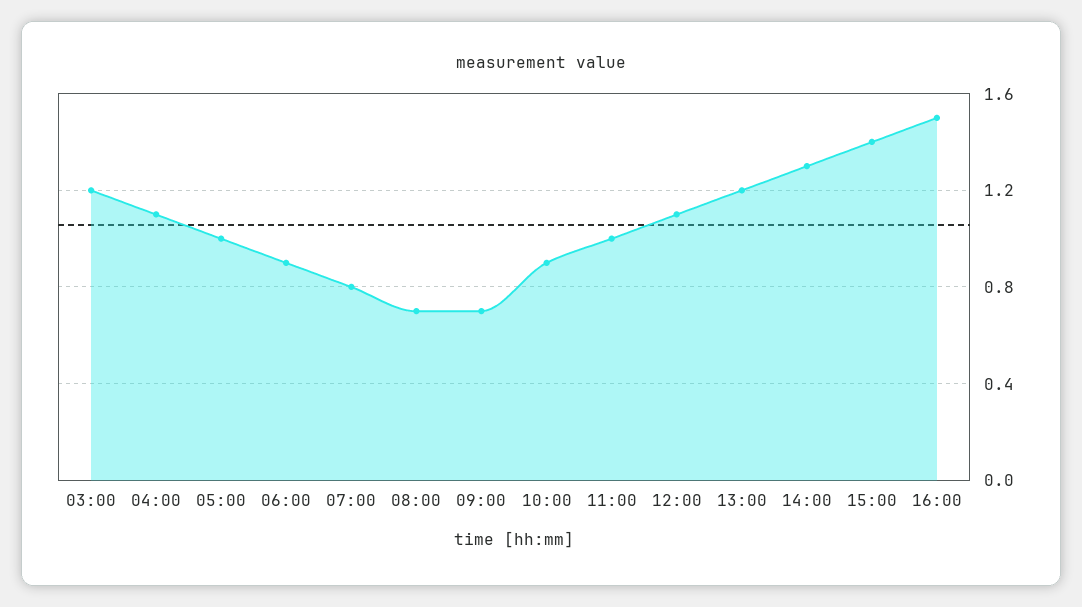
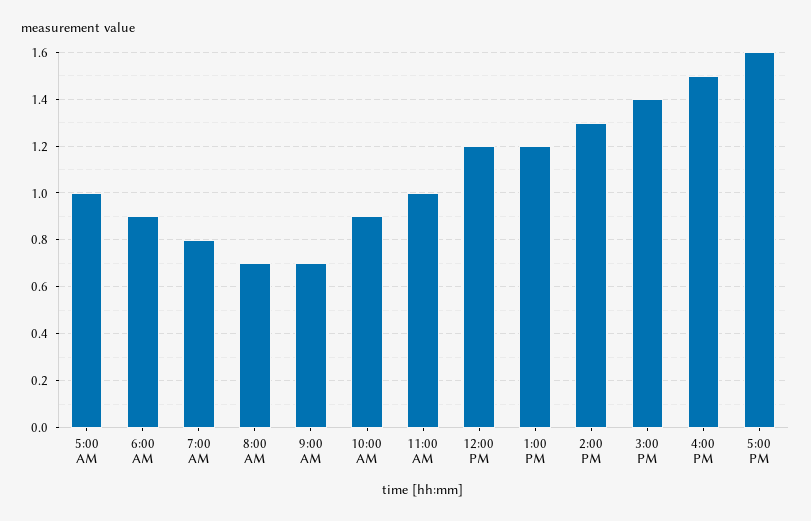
03:00: 1.2 -> none
04:00: 1.1 -> none
12:00: 1.1 -> 1.2
5:00 PM: none -> 1.6

